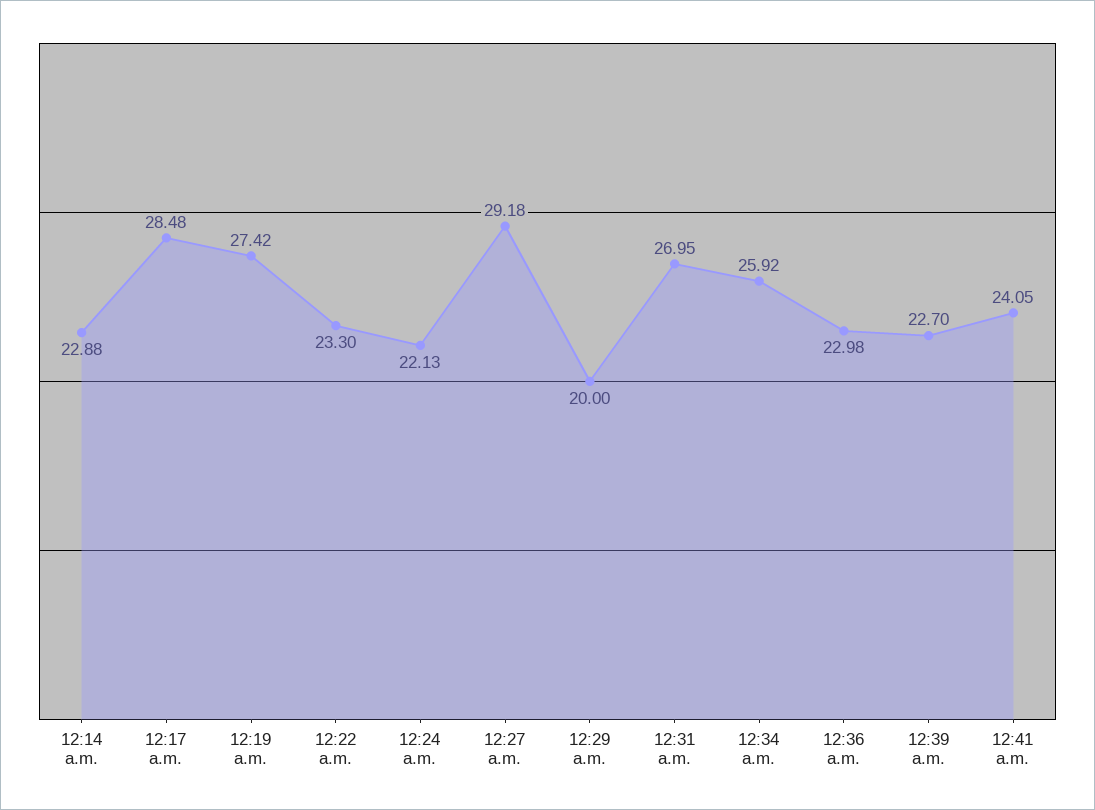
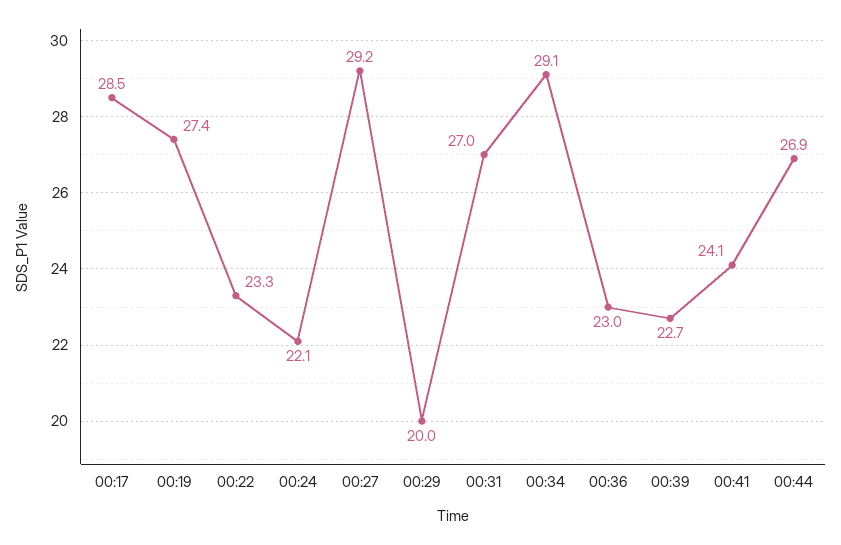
12:14 a.m.: 22.88 -> none
12:34 a.m.: 25.92 -> 29.1
00:44: none -> 26.9

